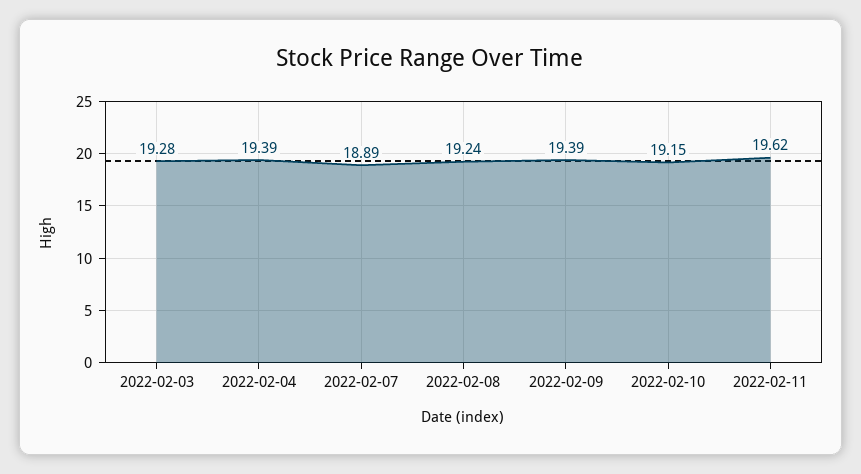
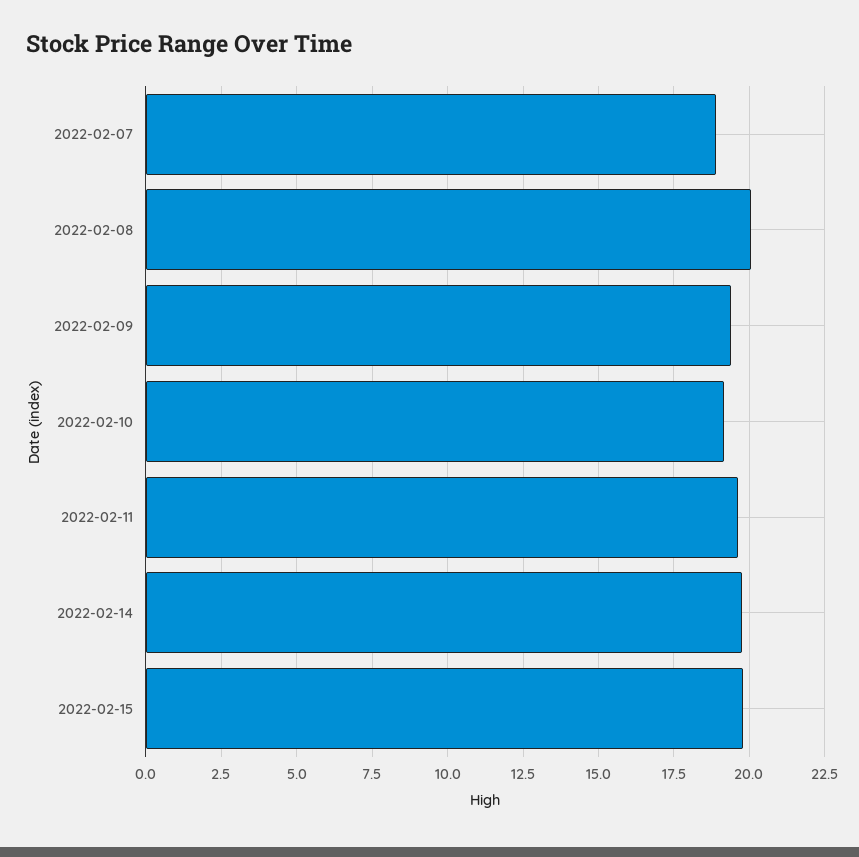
2022-02-03: 19.28 -> none
2022-02-04: 19.39 -> none
2022-02-08: 19.24 -> 20
2022-02-14: none -> 19.75
2022-02-15: none -> 19.75

